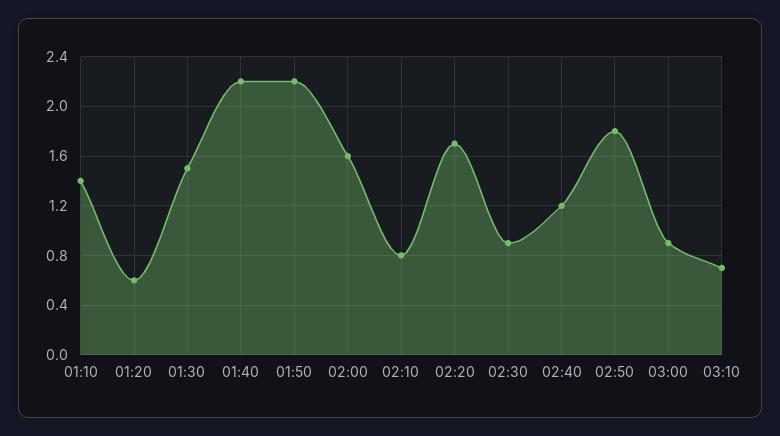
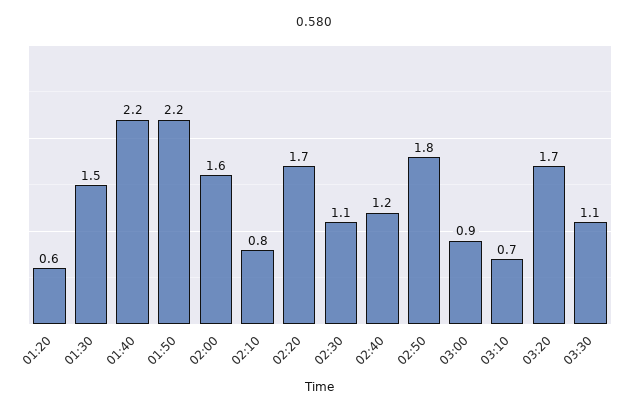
01:10: 1.4 -> none
02:30: 0.9 -> 1.1
03:20: none -> 1.7
03:30: none -> 1.1

